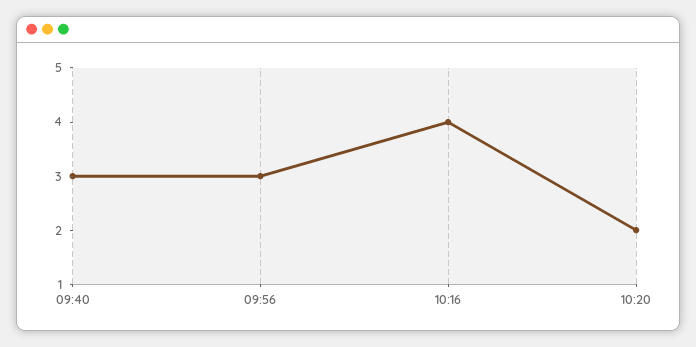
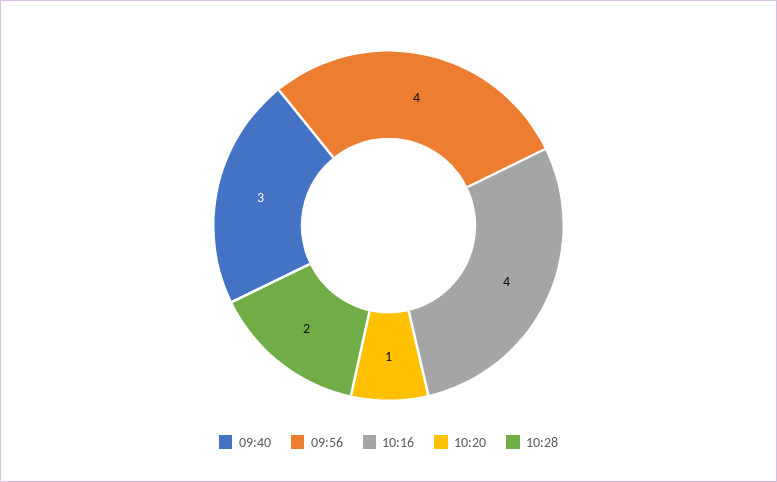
09:56: 3 -> 4
10:20: 2 -> 1
10:28: none -> 2

